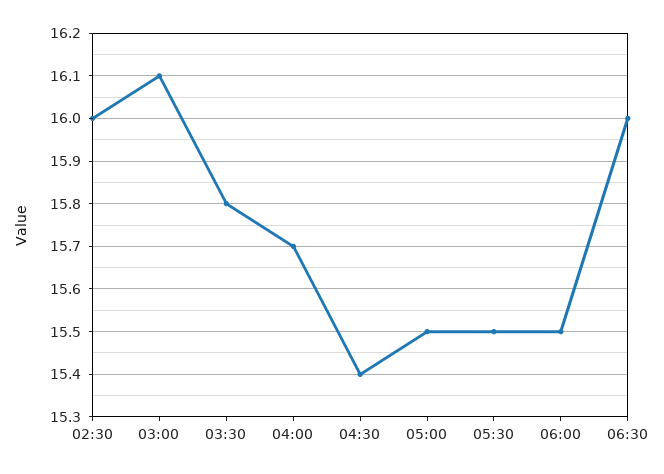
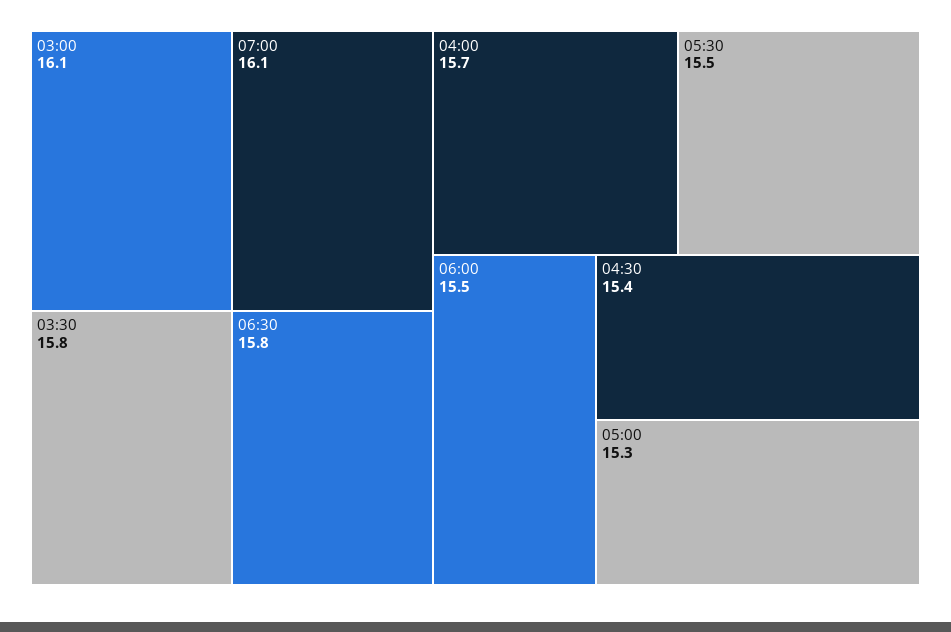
02:30: 16 -> none
05:00: 15.5 -> 15.3
06:30: 16 -> 15.8
07:00: none -> 16.1

